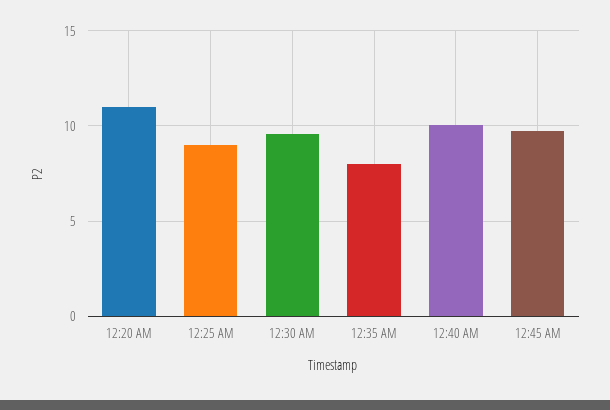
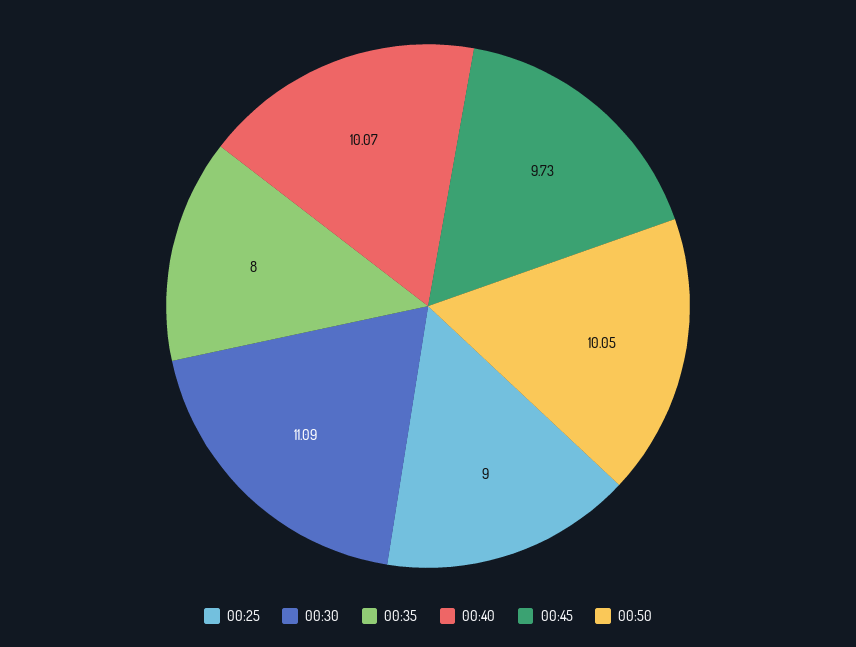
12:20 AM: 11 -> none
12:30 AM: 9.5 -> 11.09
00:50: none -> 10.05

